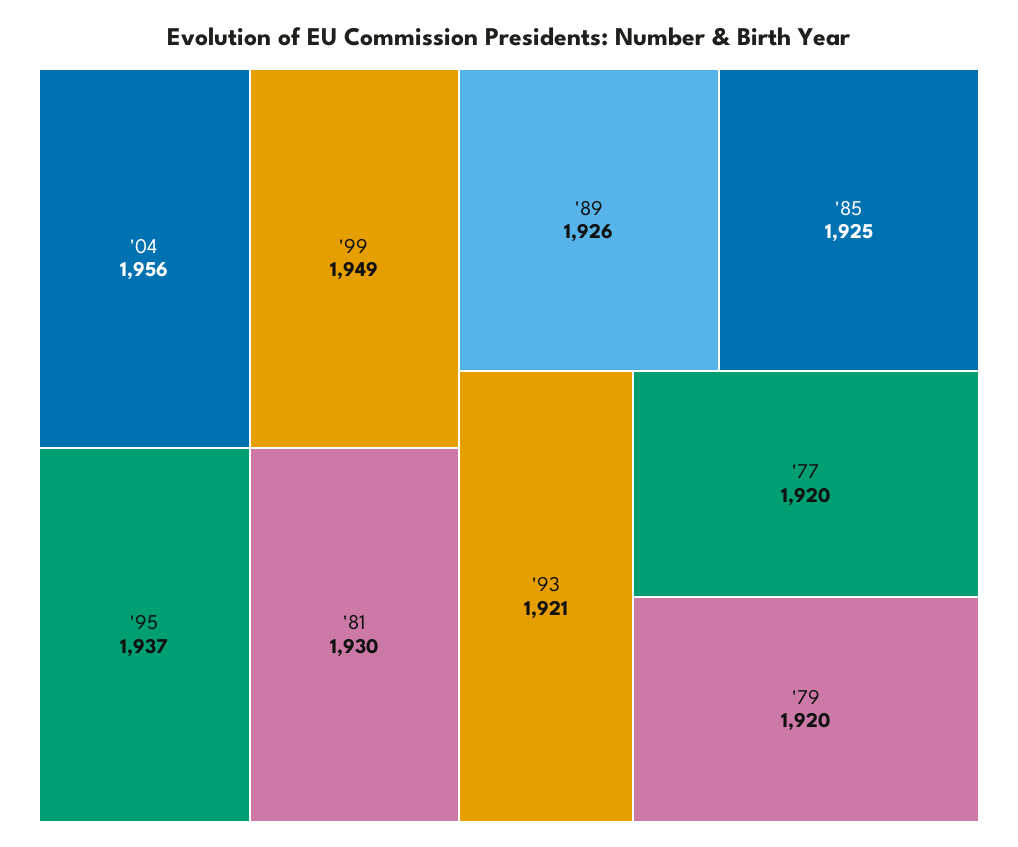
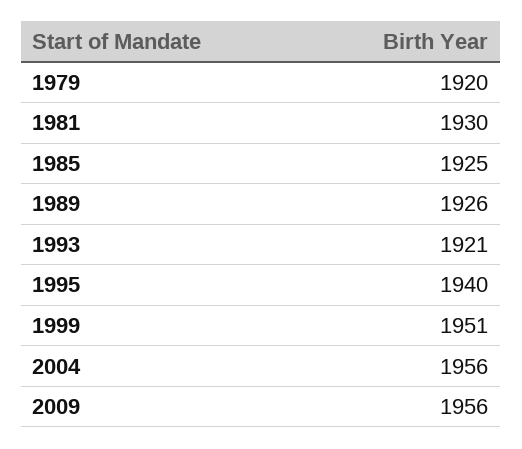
'99: 1949 -> 1951
'95: 1937 -> 1940
'77: 1920 -> none
2009: none -> 1956

